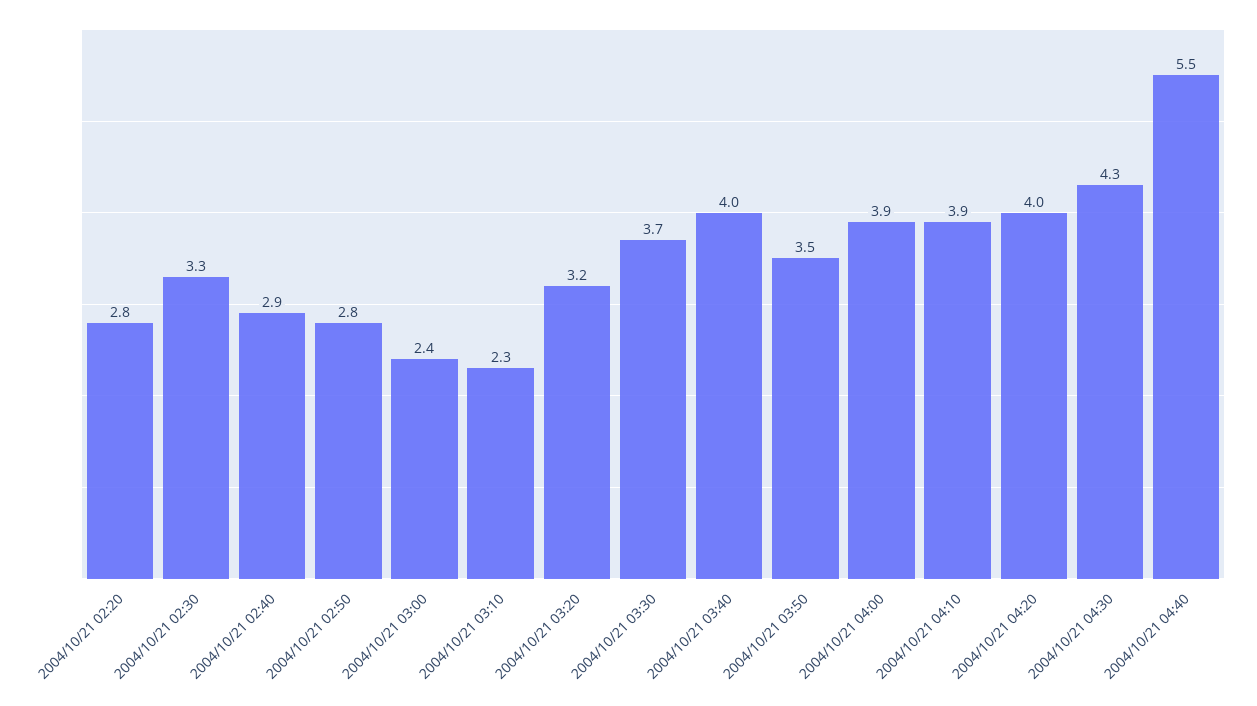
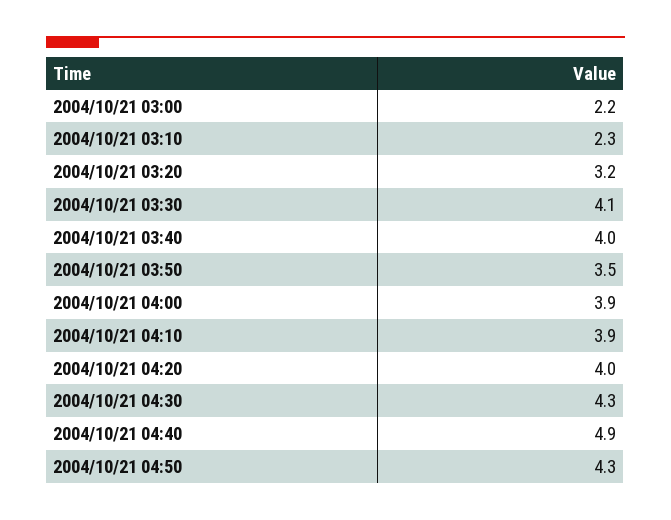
2004/10/21 02:20: 2.8 -> none
2004/10/21 02:30: 3.3 -> none
2004/10/21 02:40: 2.9 -> none
2004/10/21 02:50: 2.8 -> none
2004/10/21 03:00: 2.4 -> 2.2
2004/10/21 03:30: 3.7 -> 4.1
2004/10/21 04:40: 5.5 -> 4.9
2004/10/21 04:50: none -> 4.3

